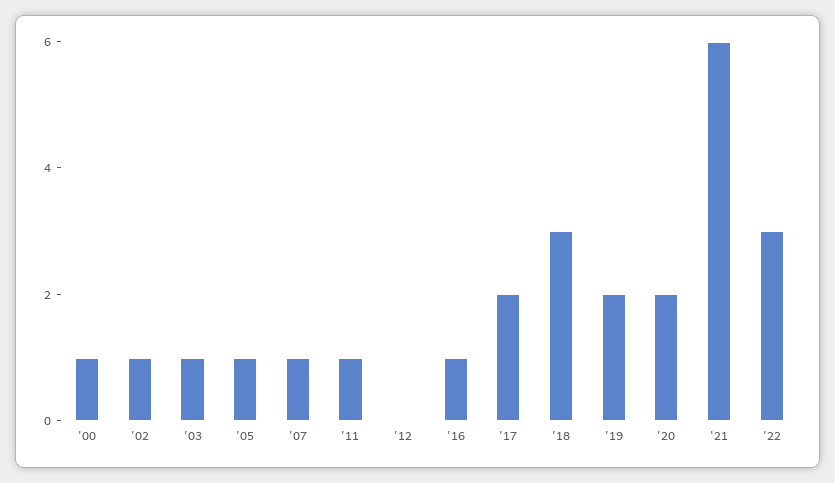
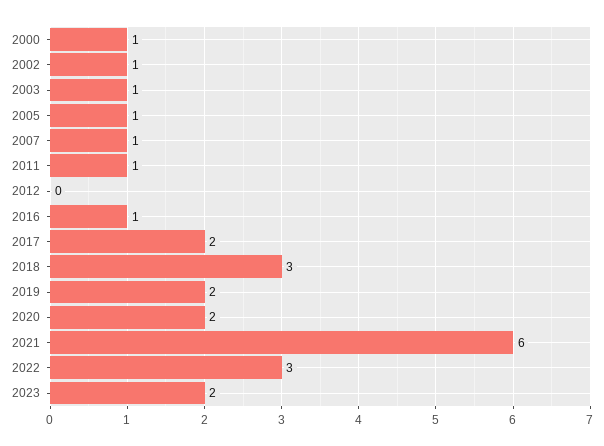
2023: none -> 2

